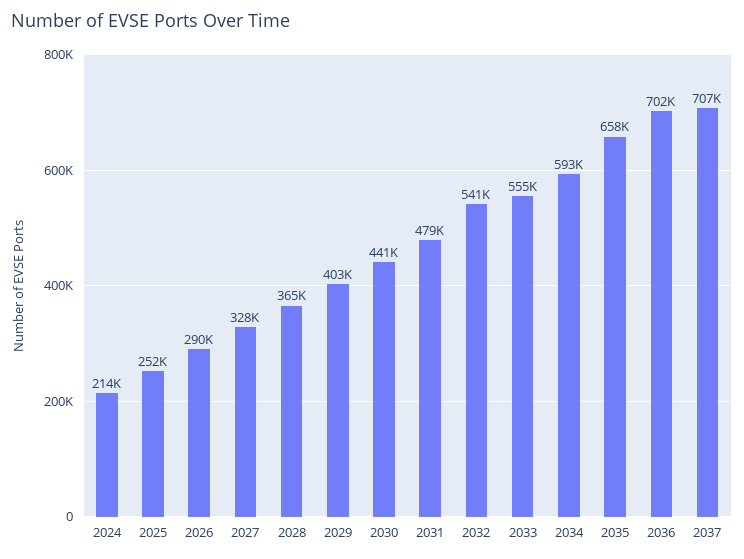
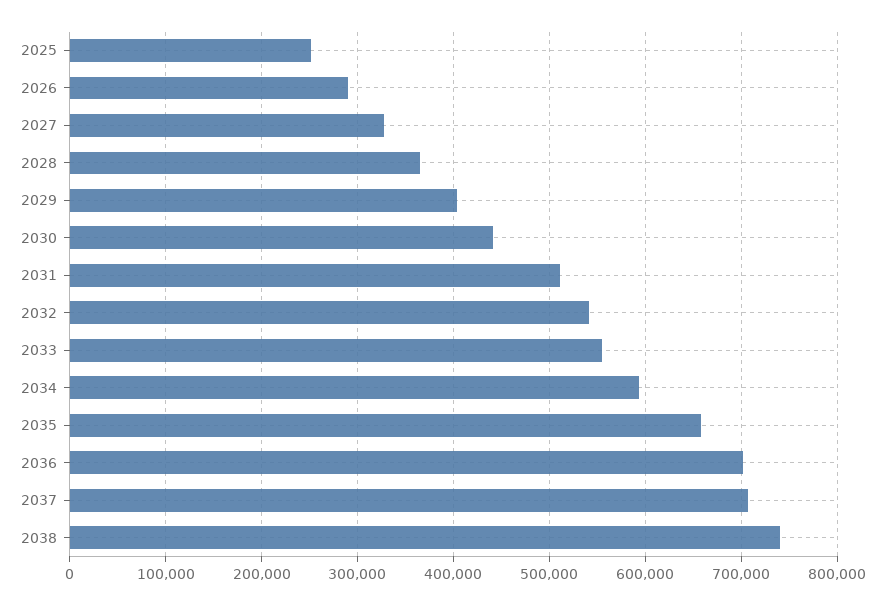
2024: 214000 -> none
2031: 479000 -> 510000
2038: none -> 740000

